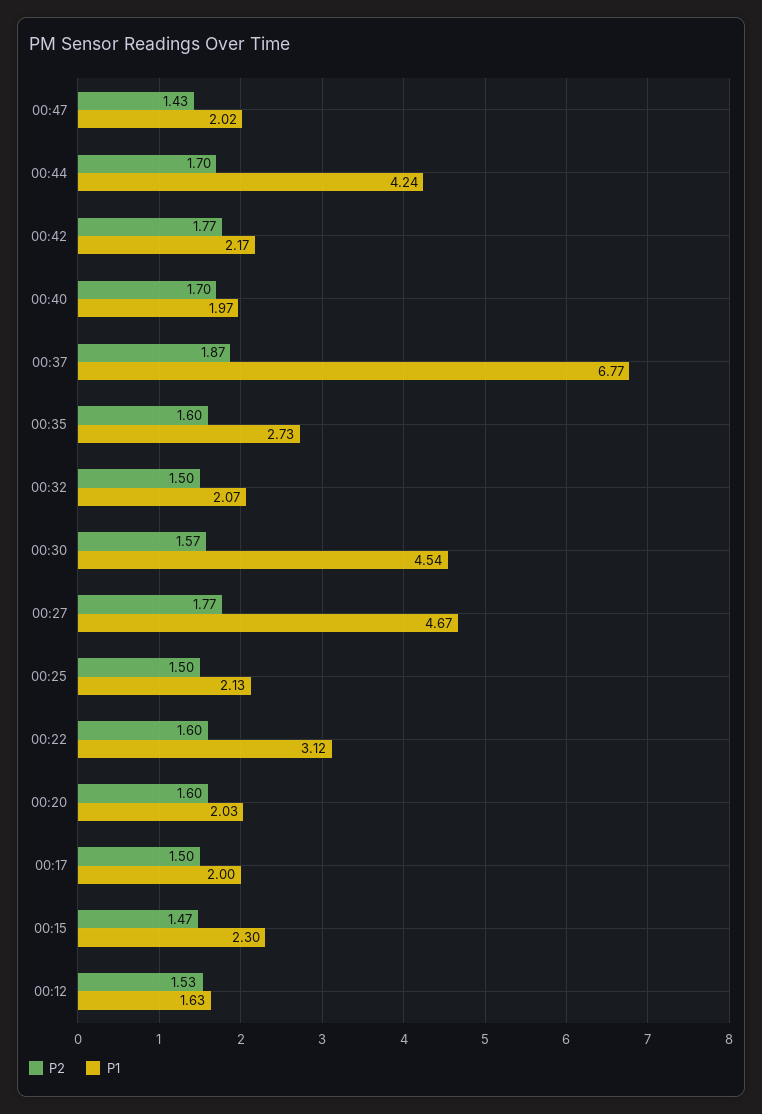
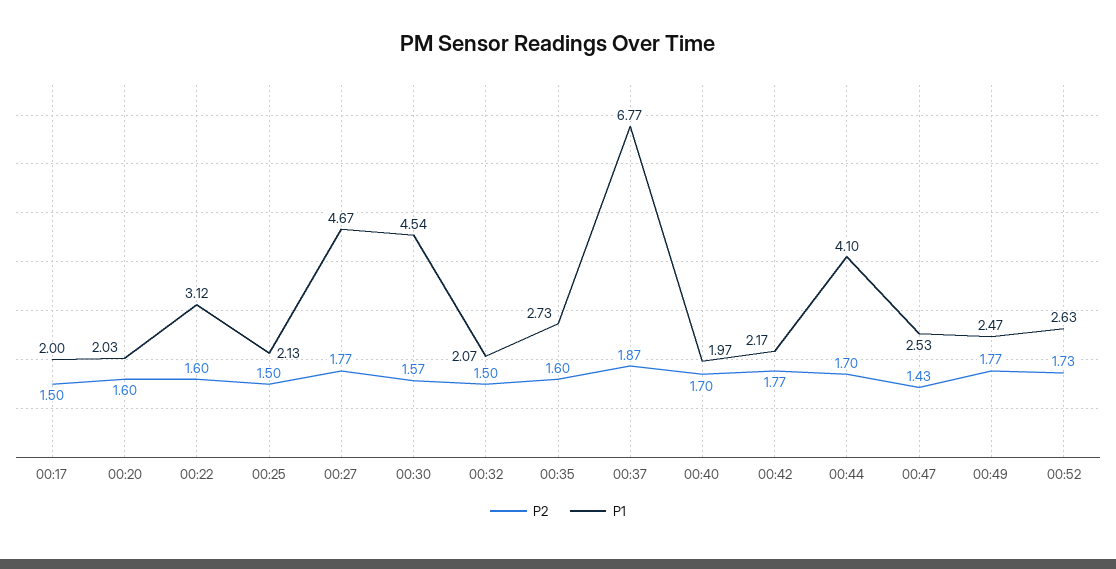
P1, 00:47: 2.02 -> 2.53
P1, 00:44: 4.24 -> 4.1
P2, 00:15: 1.47 -> none
P1, 00:15: 2.3 -> none
P2, 00:12: 1.53 -> none
P1, 00:12: 1.63 -> none
P2, 00:49: none -> 1.77
P1, 00:49: none -> 2.47
P2, 00:52: none -> 1.73
P1, 00:52: none -> 2.63

